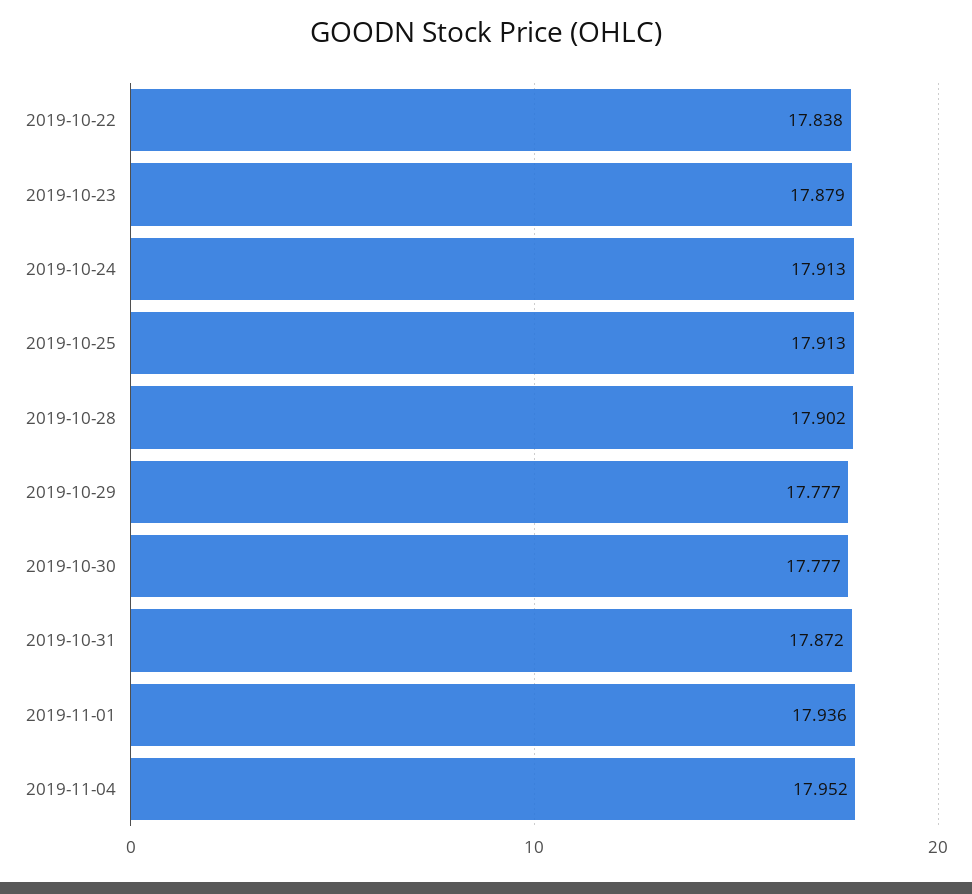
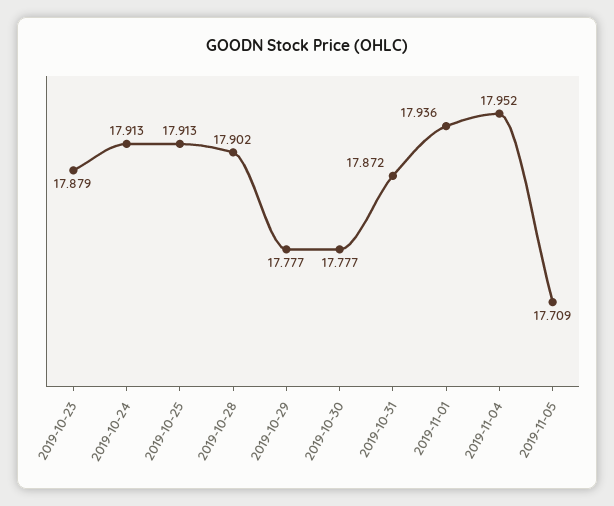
2019-10-22: 17.838 -> none
2019-11-05: none -> 17.709

